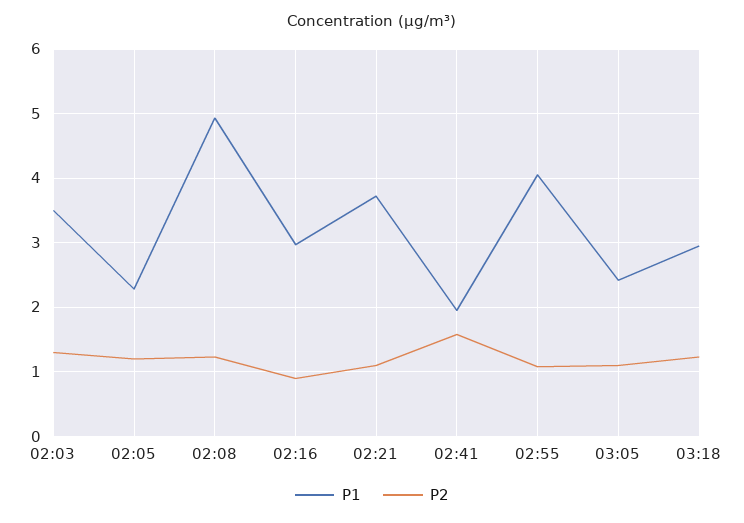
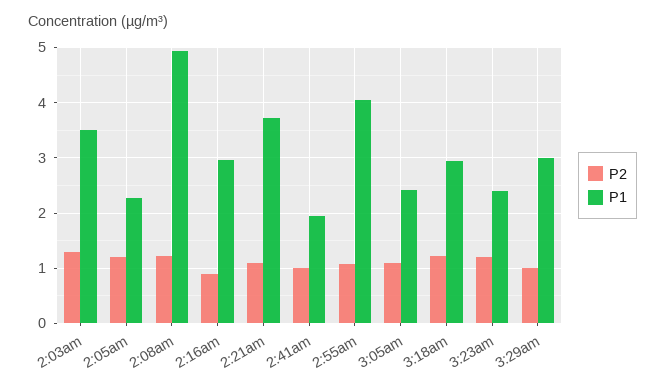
P2, 02:41: 1.6 -> 1
P2, 3:23am: none -> 1.2
P1, 3:23am: none -> 2.4
P2, 3:29am: none -> 1
P1, 3:29am: none -> 3

